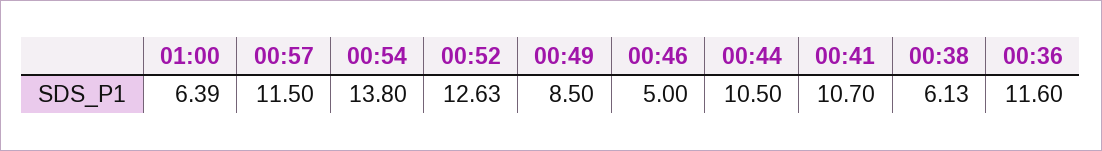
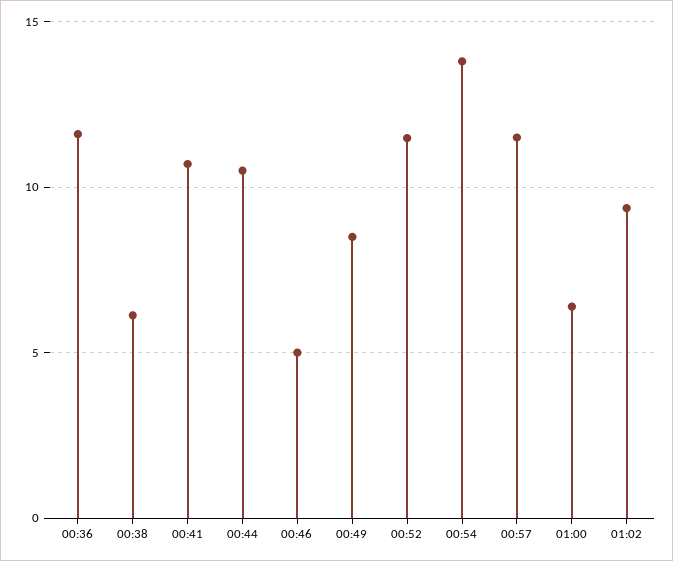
00:52: 12.63 -> 11.5
01:02: none -> 9.5

